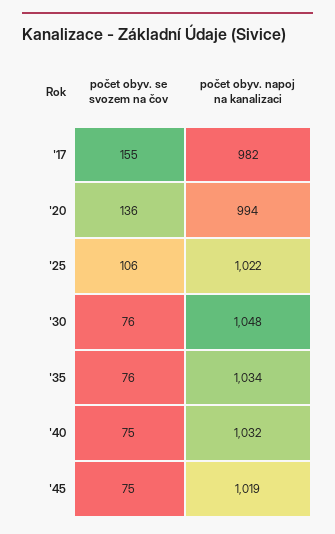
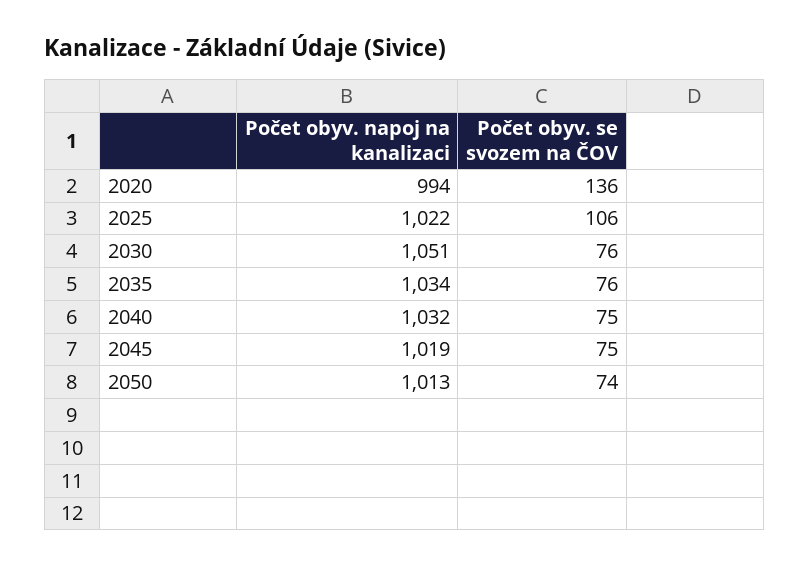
počet obyv. se svozem na čov, '17: 155 -> none
počet obyv. napoj na kanalizaci, '17: 982 -> none
počet obyv. napoj na kanalizaci, '30: 1048 -> 1051
počet obyv. napoj na kanalizaci, 2050: none -> 1013
počet obyv. se svozem na čov, 2050: none -> 74

